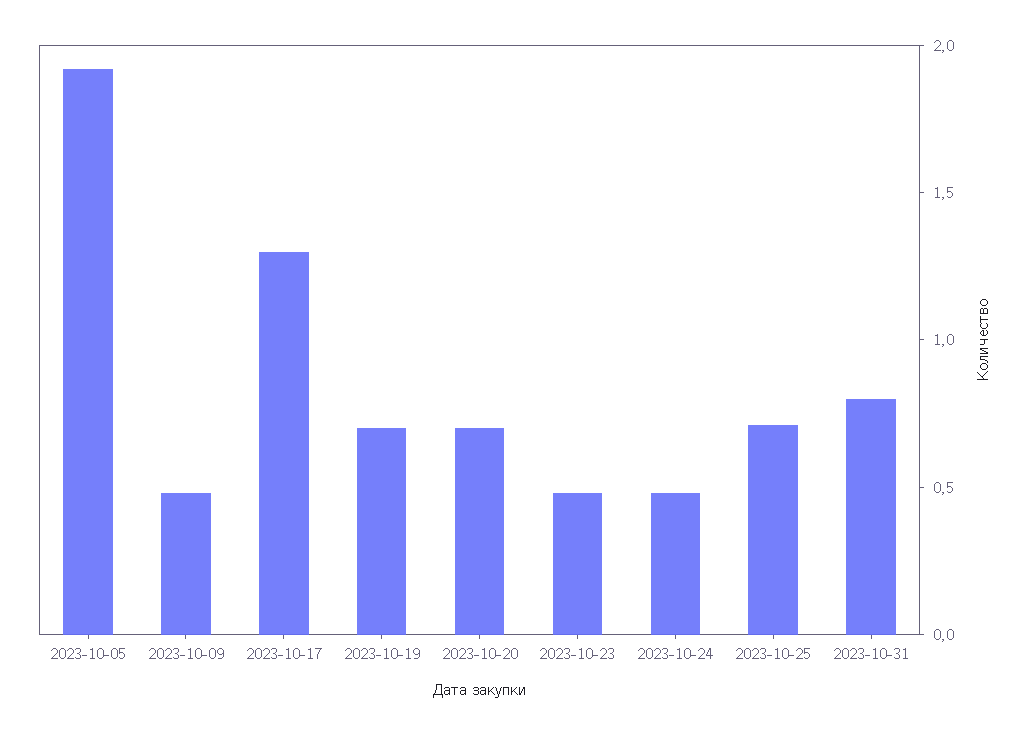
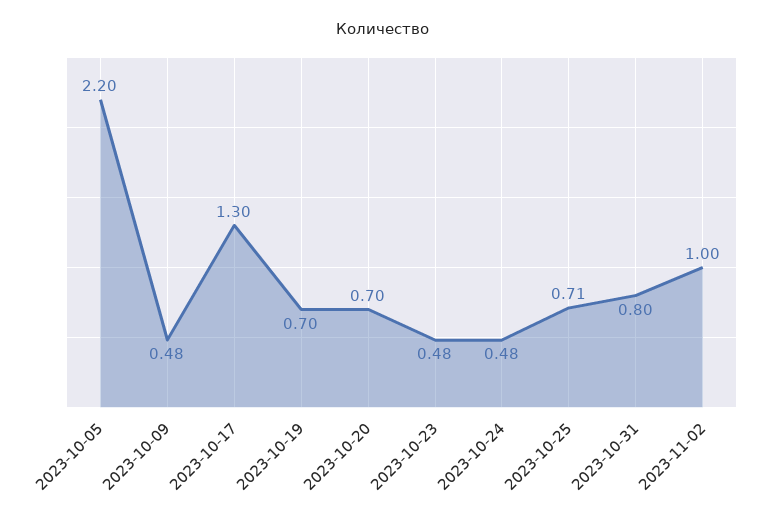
2023-10-05: 1.9 -> 2.2
2023-11-02: none -> 1

